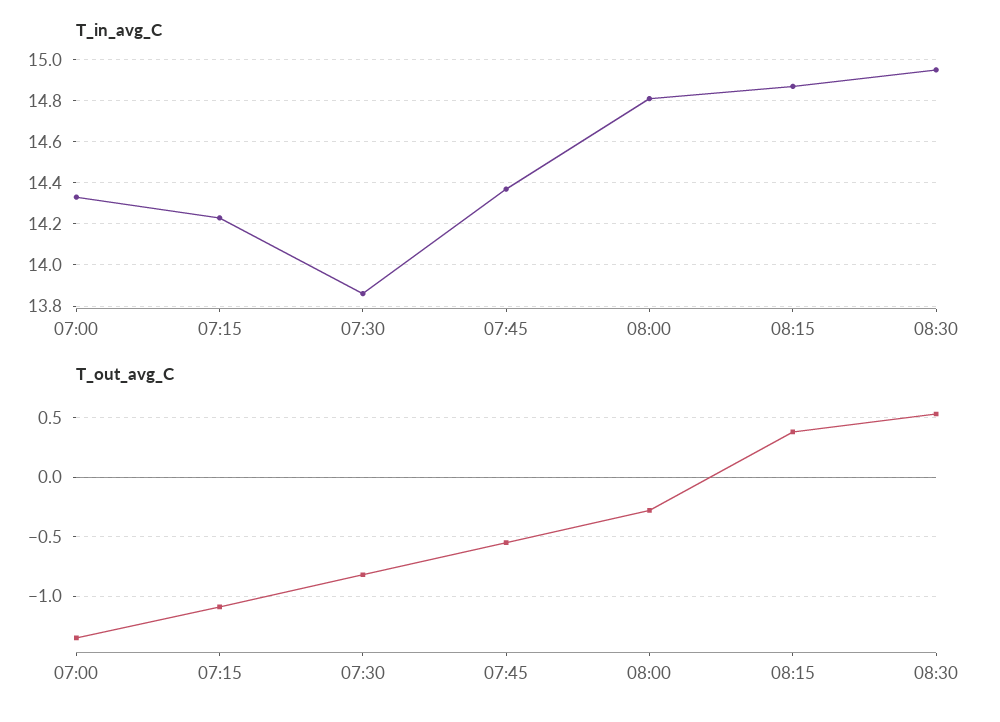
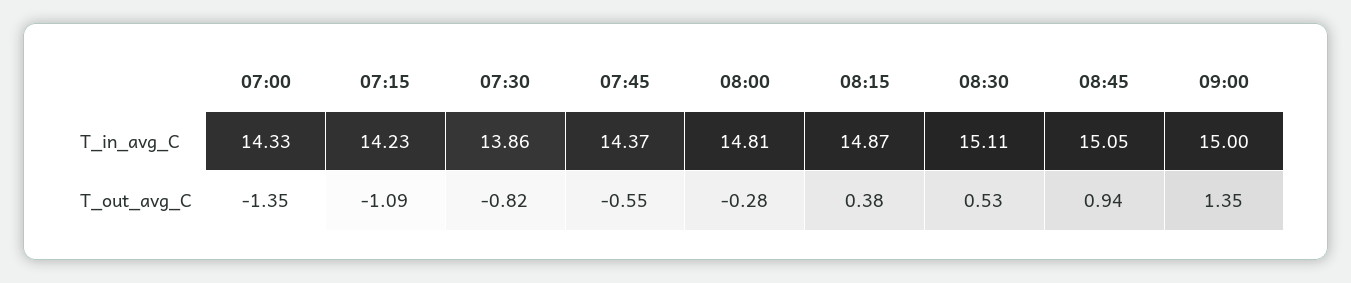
T_in_avg_C, 08:30: 14.95 -> 15.11
T_in_avg_C, 08:45: none -> 15.05
T_in_avg_C, 09:00: none -> 15
T_out_avg_C, 08:45: none -> 0.94
T_out_avg_C, 09:00: none -> 1.35

